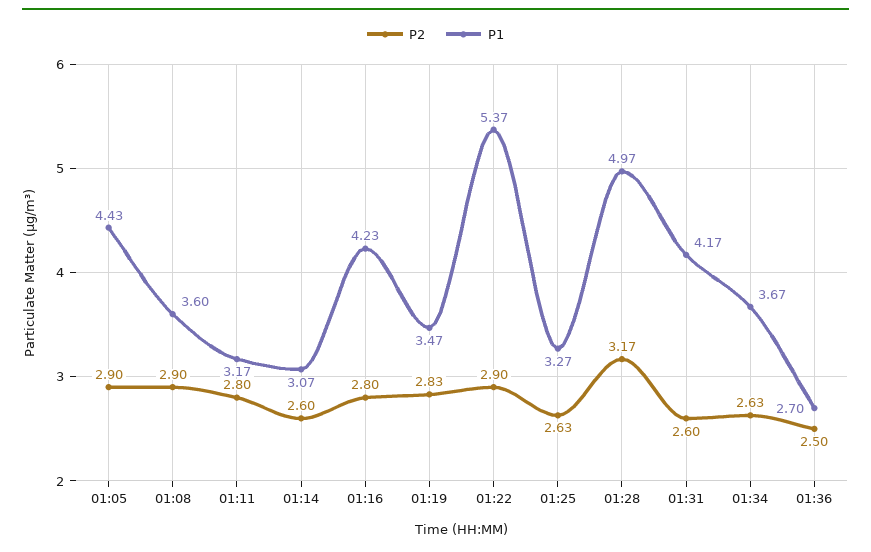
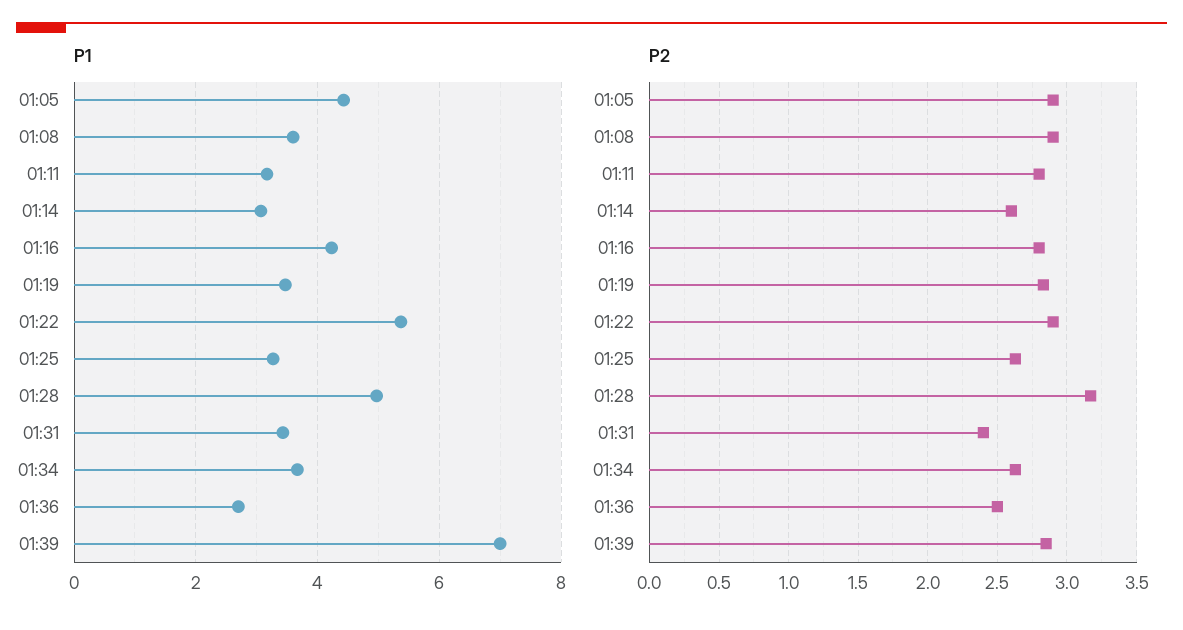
P2, 01:31: 2.6 -> 2.4
P1, 01:31: 4.17 -> 3.4
P1, 01:39: none -> 7
P2, 01:39: none -> 2.85

